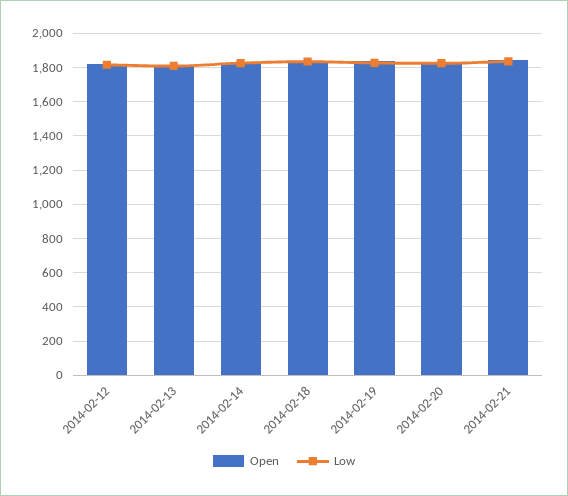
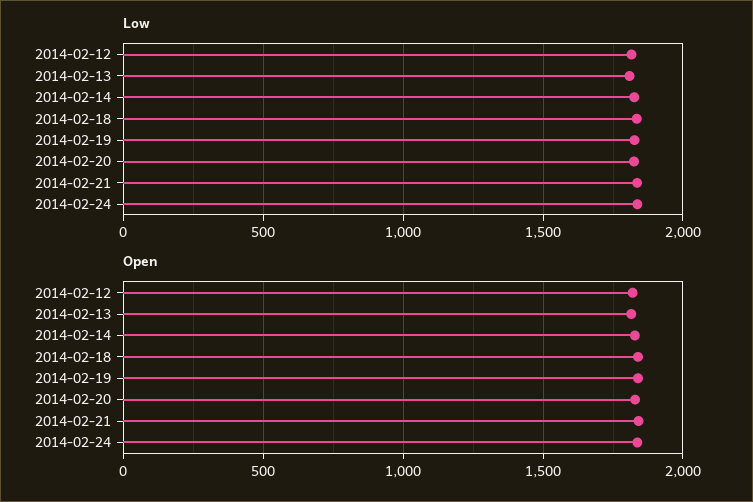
Low, 2014-02-24: none -> 1850
Open, 2014-02-24: none -> 1850

